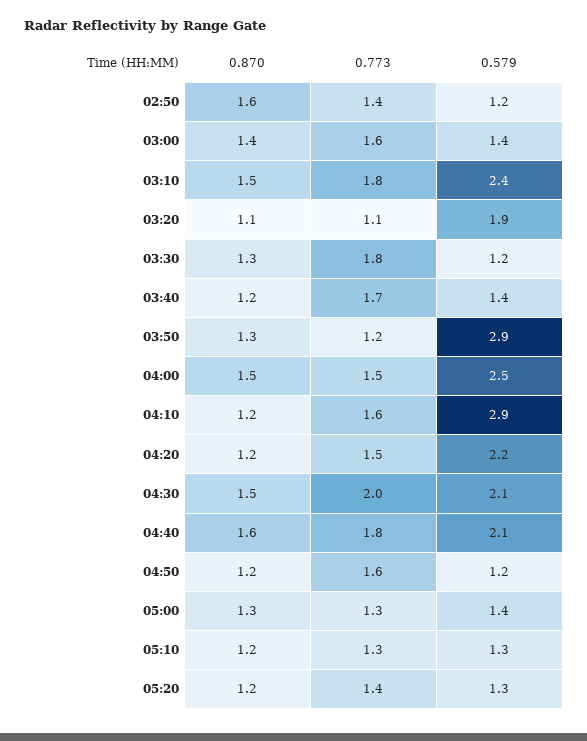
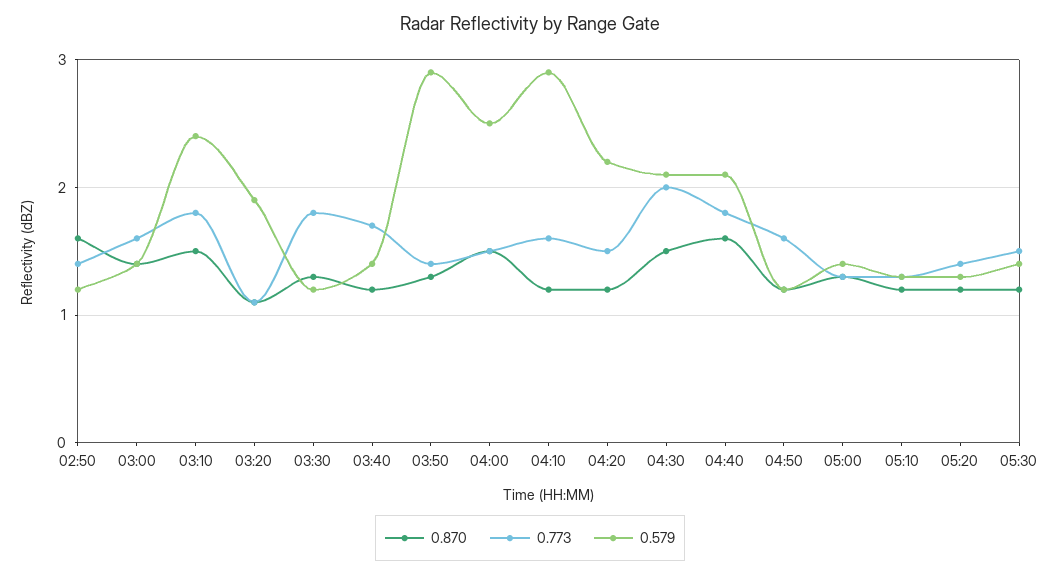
0.773, 03:50: 1.2 -> 1.4
0.870, 05:30: none -> 1.2
0.773, 05:30: none -> 1.5
0.579, 05:30: none -> 1.4

